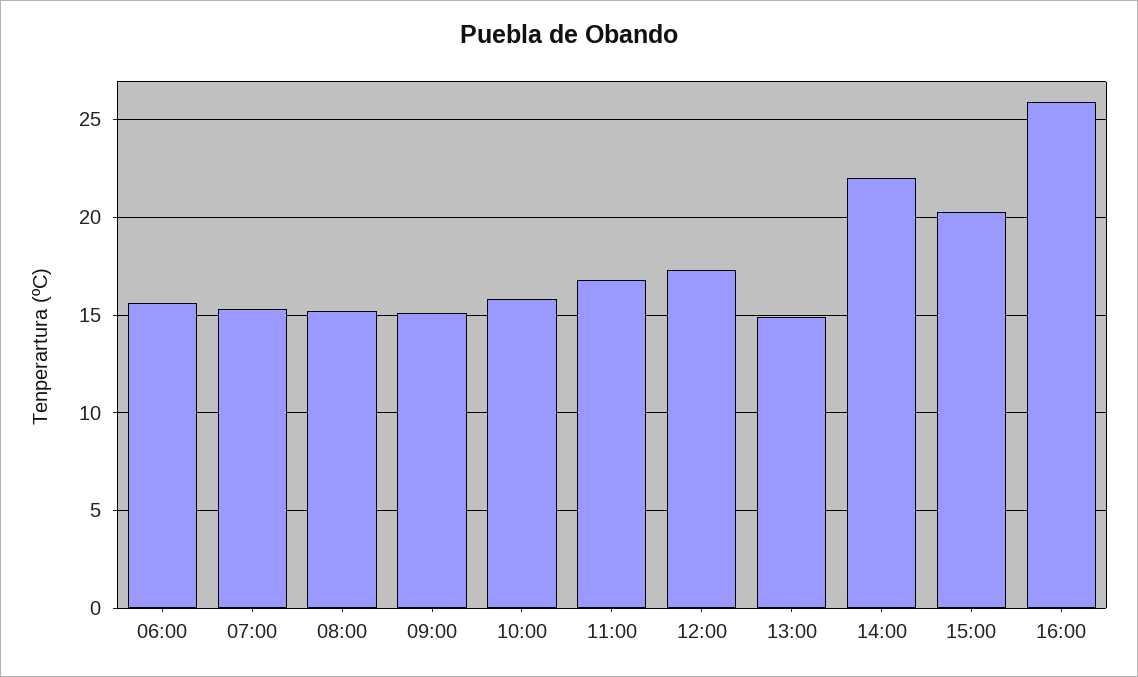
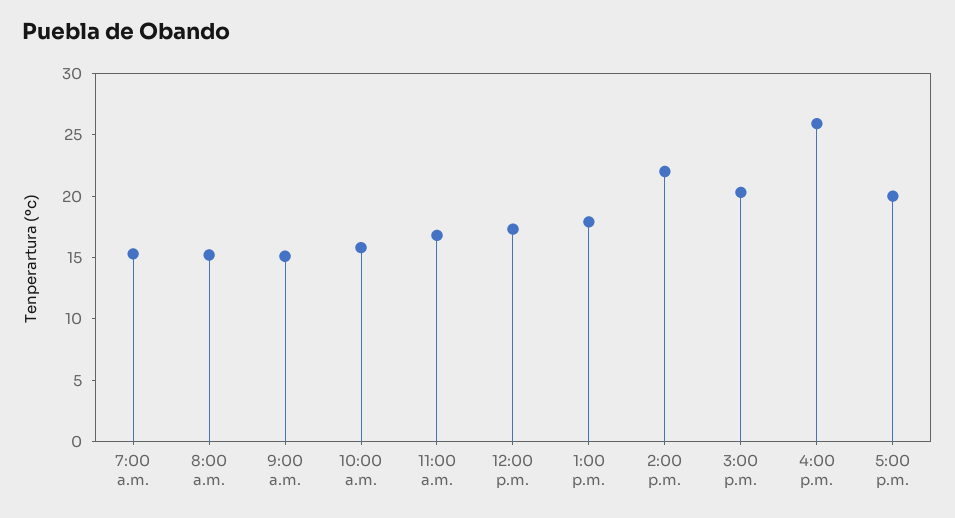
06:00: 15.5 -> none
13:00: 15 -> 18
5:00 p.m.: none -> 20

